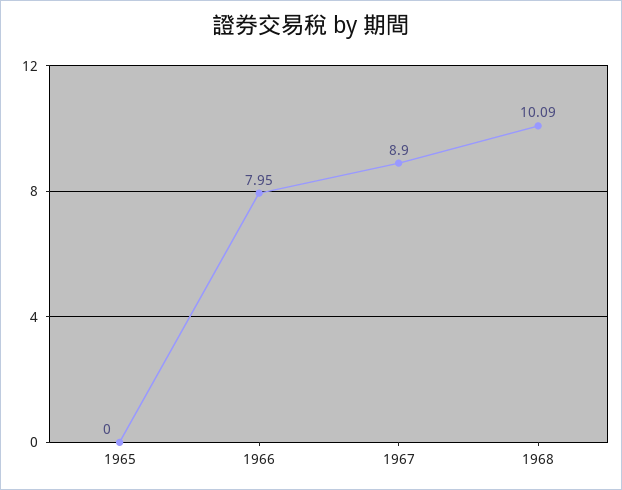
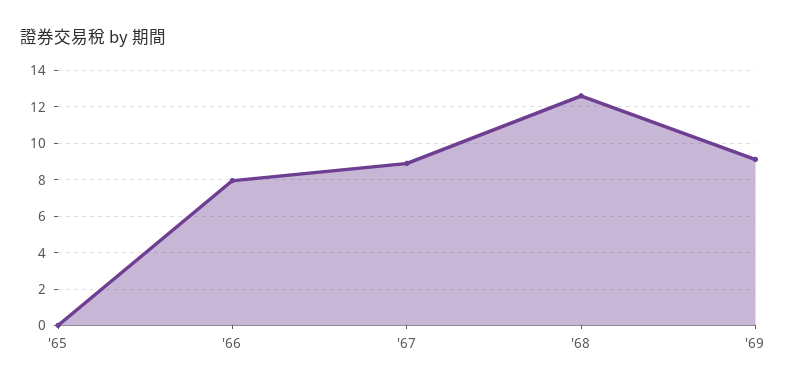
1968: 10.09 -> 12.5
'69: none -> 9

